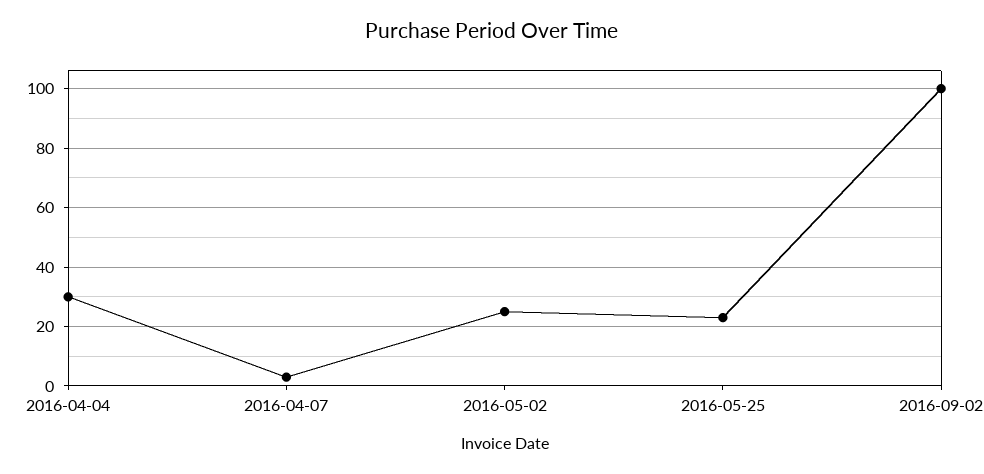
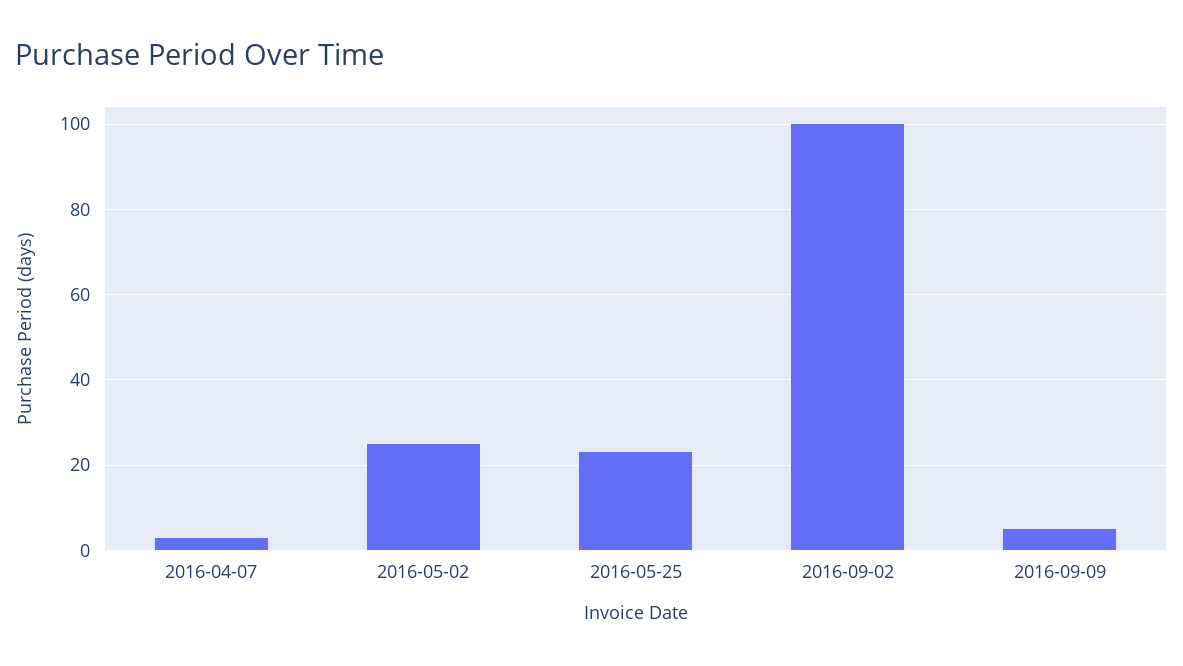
2016-04-04: 30 -> none
2016-09-09: none -> 5

